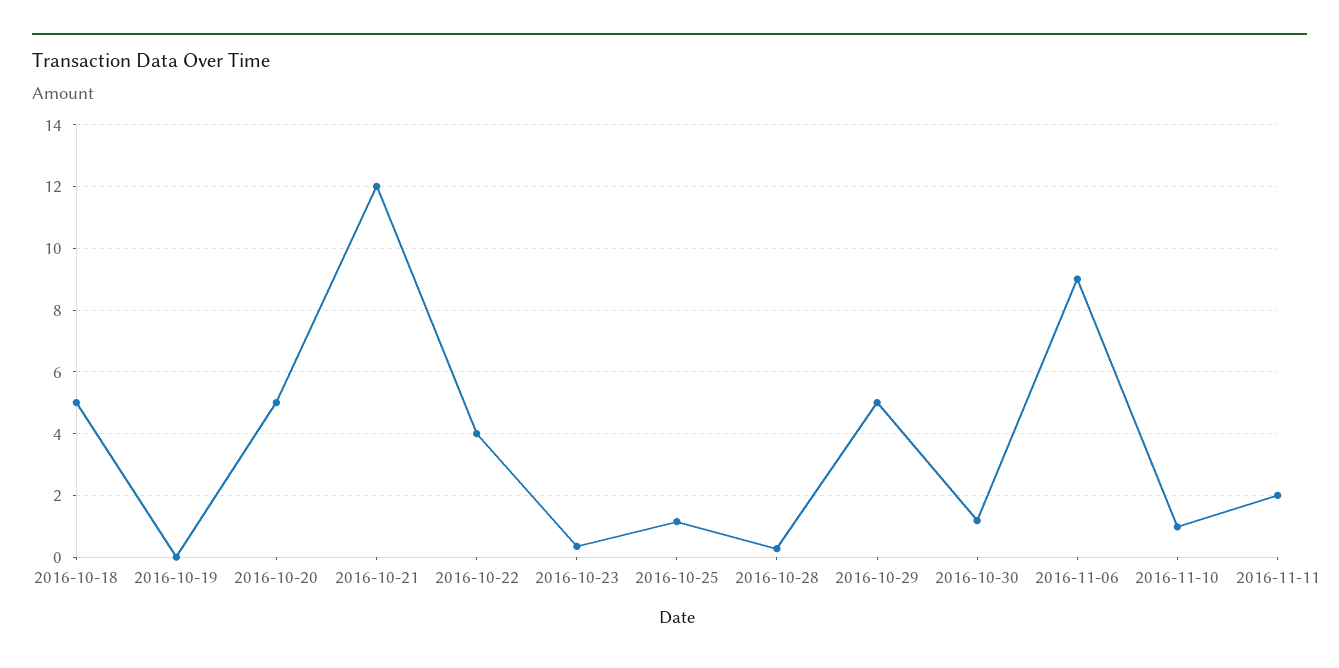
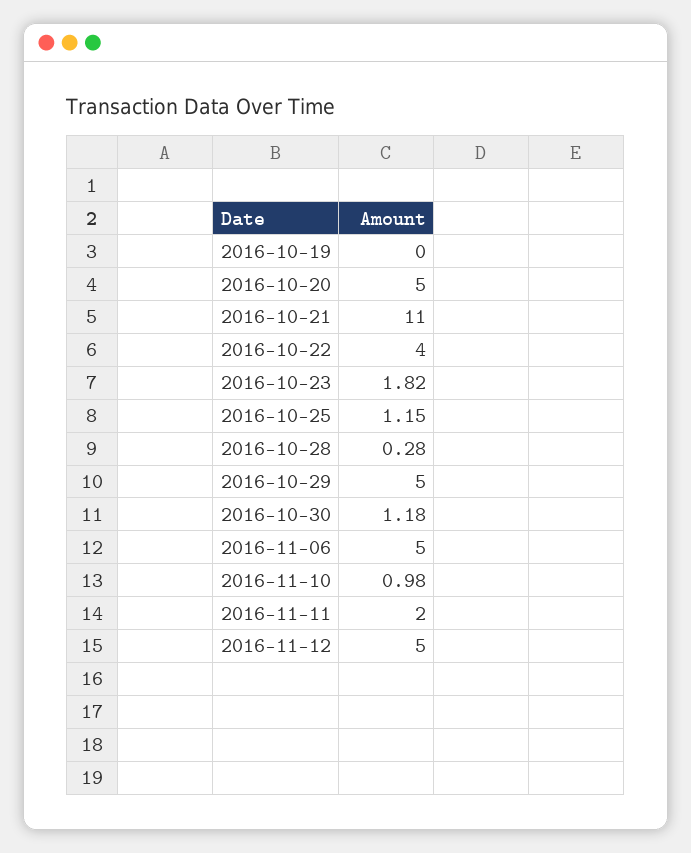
2016-10-18: 5 -> none
2016-10-21: 12 -> 11
2016-10-23: 0.4 -> 1.82
2016-11-06: 9 -> 5
2016-11-12: none -> 5

